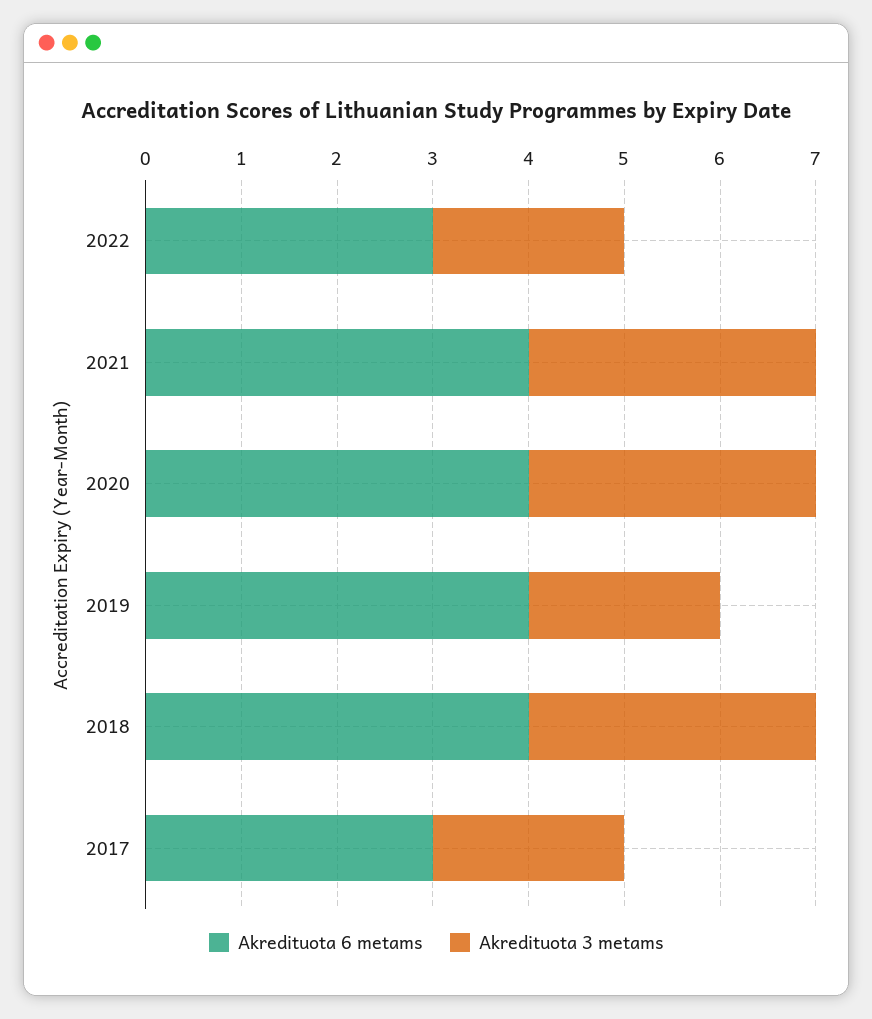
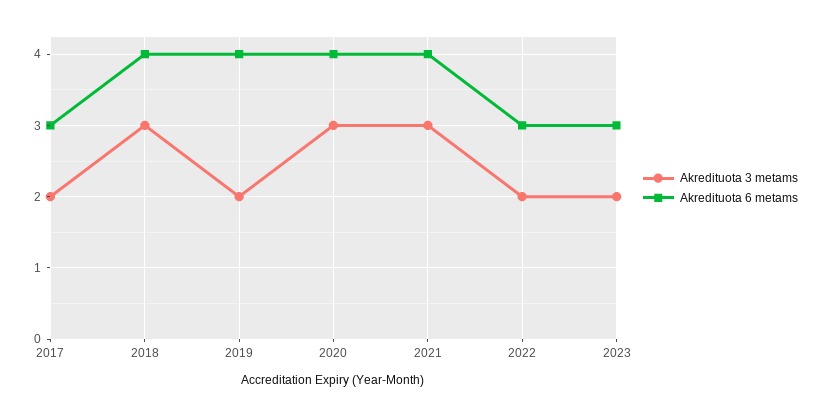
Akredituota 3 metams, 2023: none -> 2
Akredituota 6 metams, 2023: none -> 3

